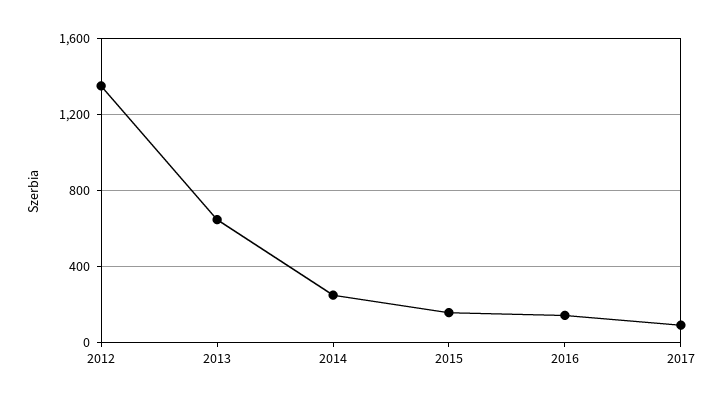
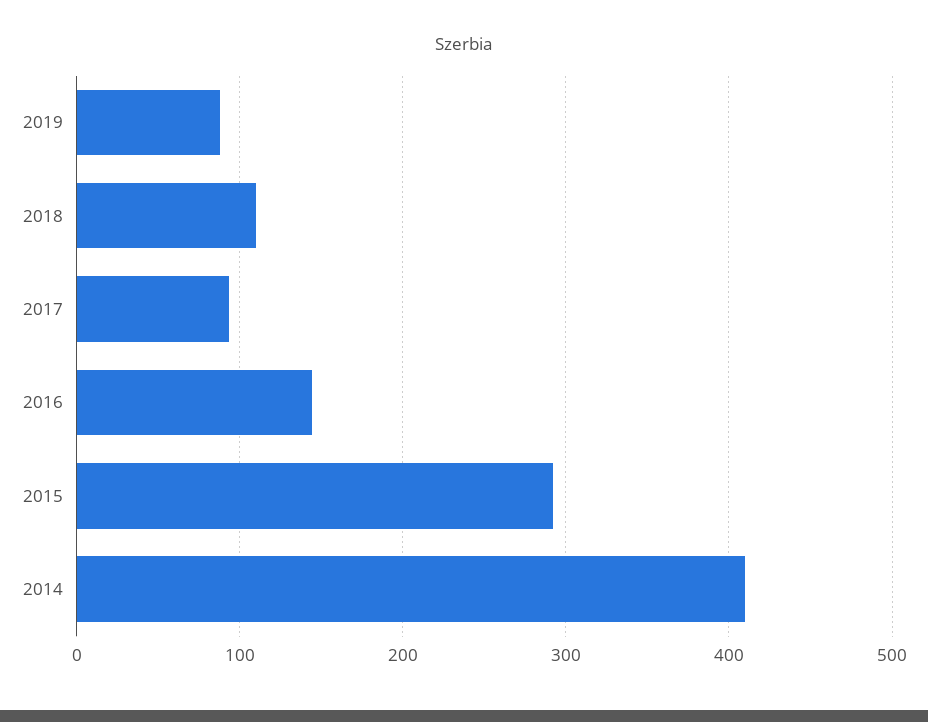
2012: 1350 -> none
2013: 650 -> none
2014: 250 -> 410
2015: 150 -> 290
2019: none -> 90
2018: none -> 110

